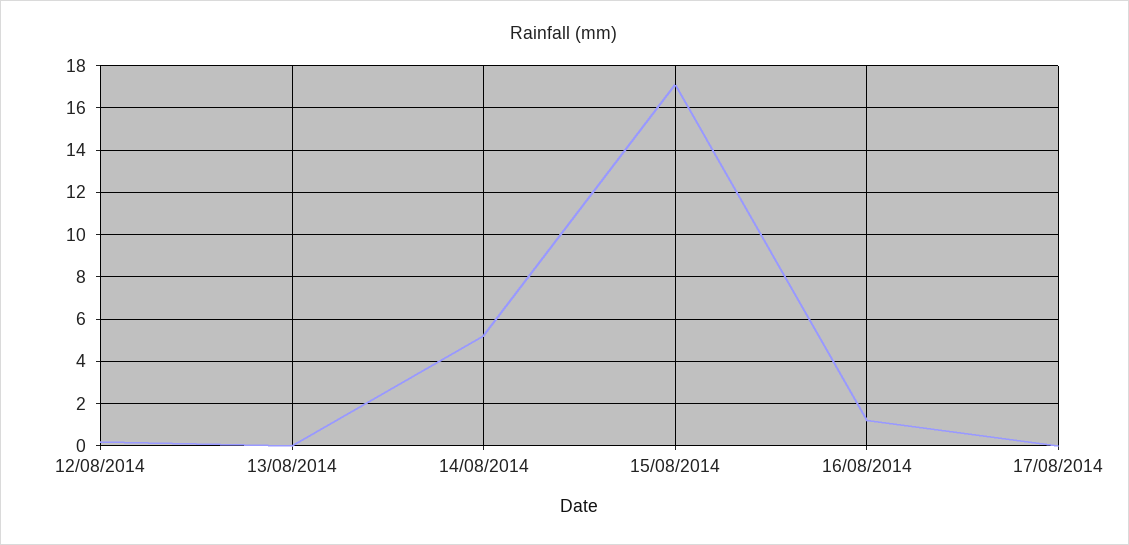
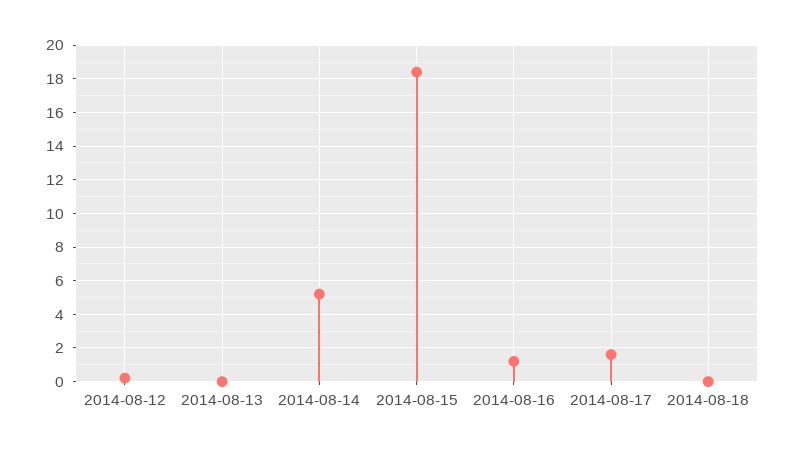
15/08/2014: 17 -> 18.5
17/08/2014: 0 -> 1.5
2014-08-18: none -> 0

